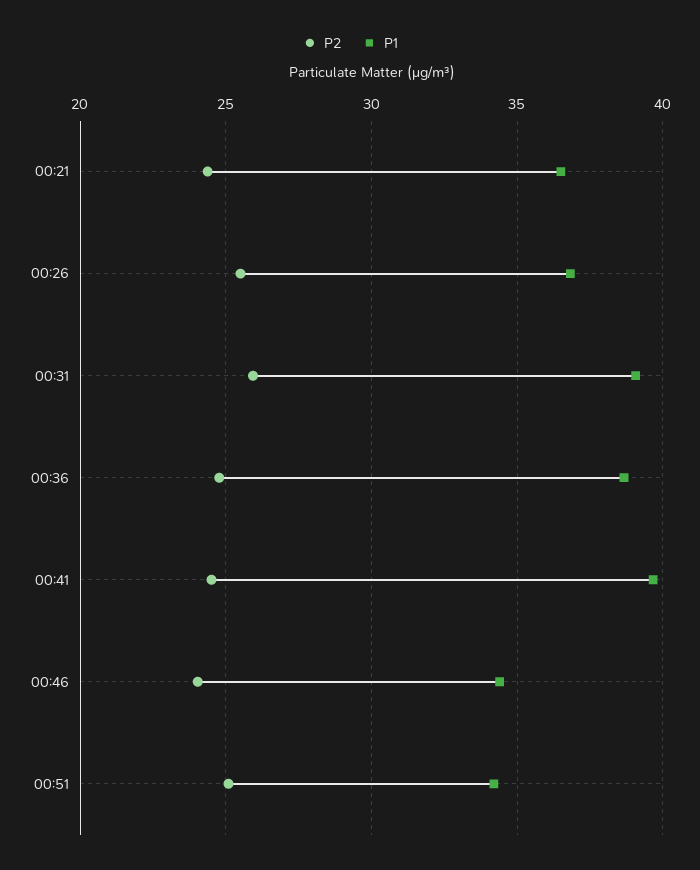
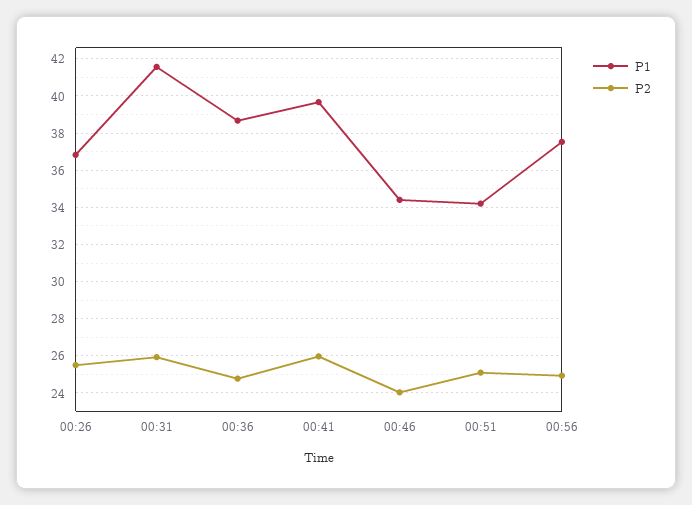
P2, 00:21: 24.5 -> none
P1, 00:21: 36.5 -> none
P1, 00:31: 39 -> 41.5
P2, 00:41: 24.5 -> 26
P1, 00:56: none -> 37.5
P2, 00:56: none -> 25

